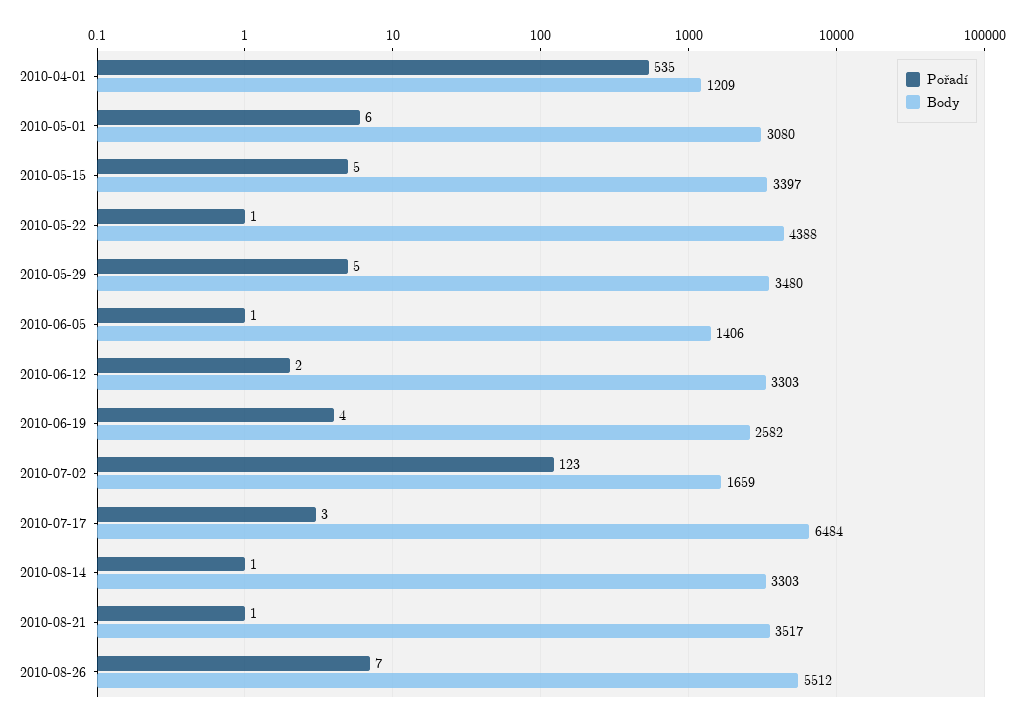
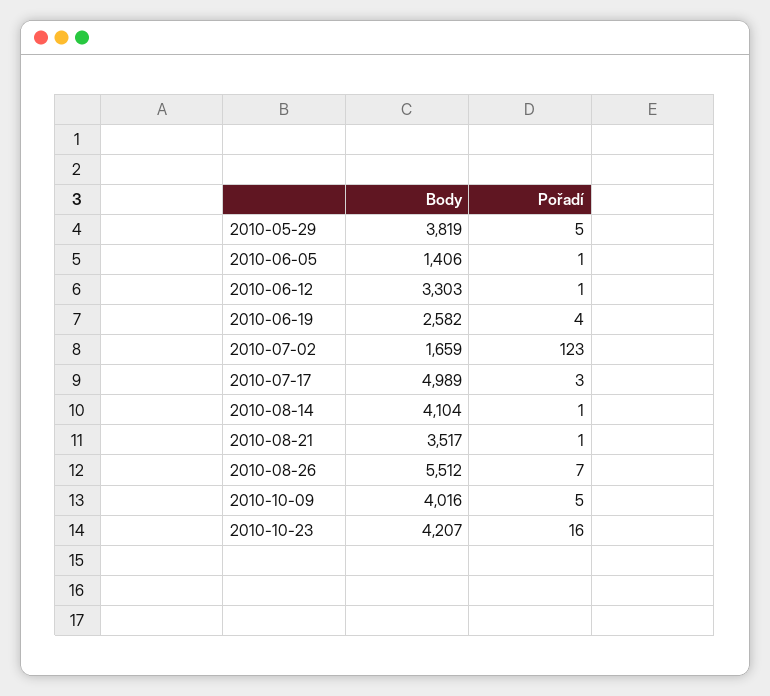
Pořadí, 2010-04-01: 535 -> none
Body, 2010-04-01: 1209 -> none
Pořadí, 2010-05-01: 6 -> none
Body, 2010-05-01: 3080 -> none
Pořadí, 2010-05-15: 5 -> none
Body, 2010-05-15: 3397 -> none
Pořadí, 2010-05-22: 1 -> none
Body, 2010-05-22: 4388 -> none
Body, 2010-05-29: 3480 -> 3819
Pořadí, 2010-06-12: 2 -> 1
Body, 2010-07-17: 6484 -> 4989
Body, 2010-08-14: 3303 -> 4104
Body, 2010-10-09: none -> 4016
Pořadí, 2010-10-09: none -> 5
Body, 2010-10-23: none -> 4207
Pořadí, 2010-10-23: none -> 16

